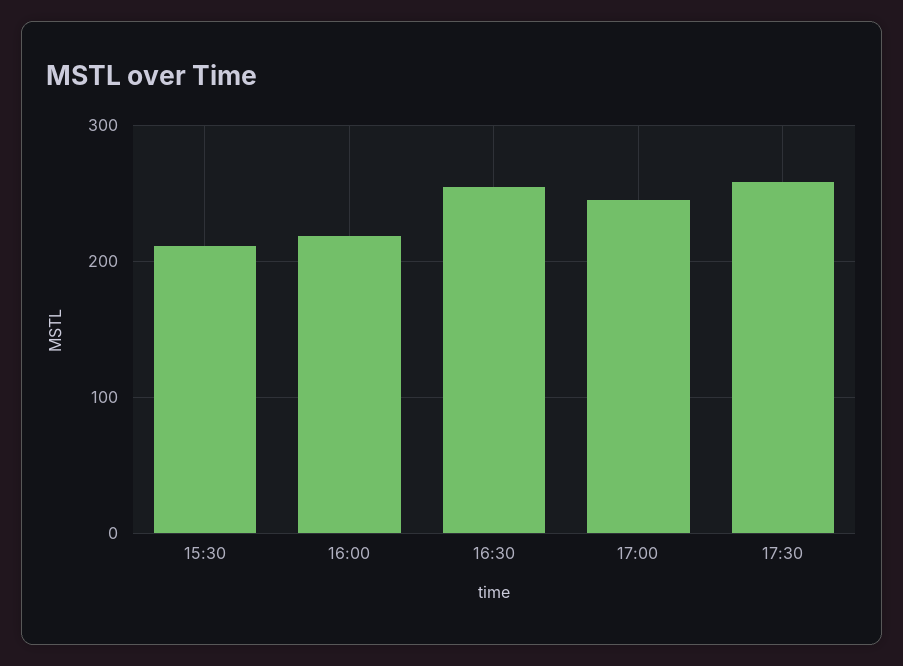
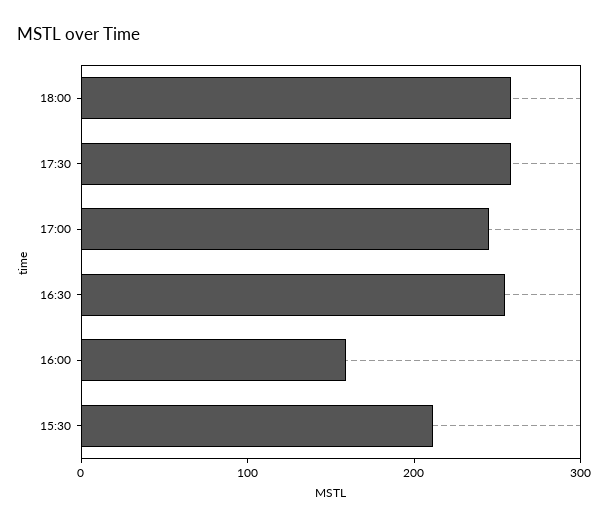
16:00: 220 -> 160
18:00: none -> 260

